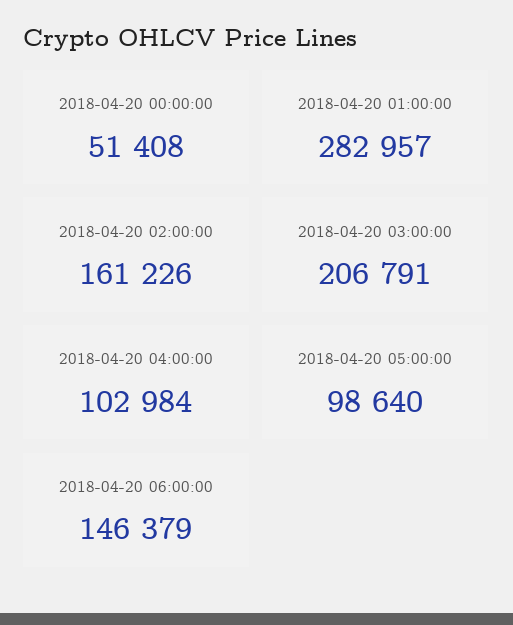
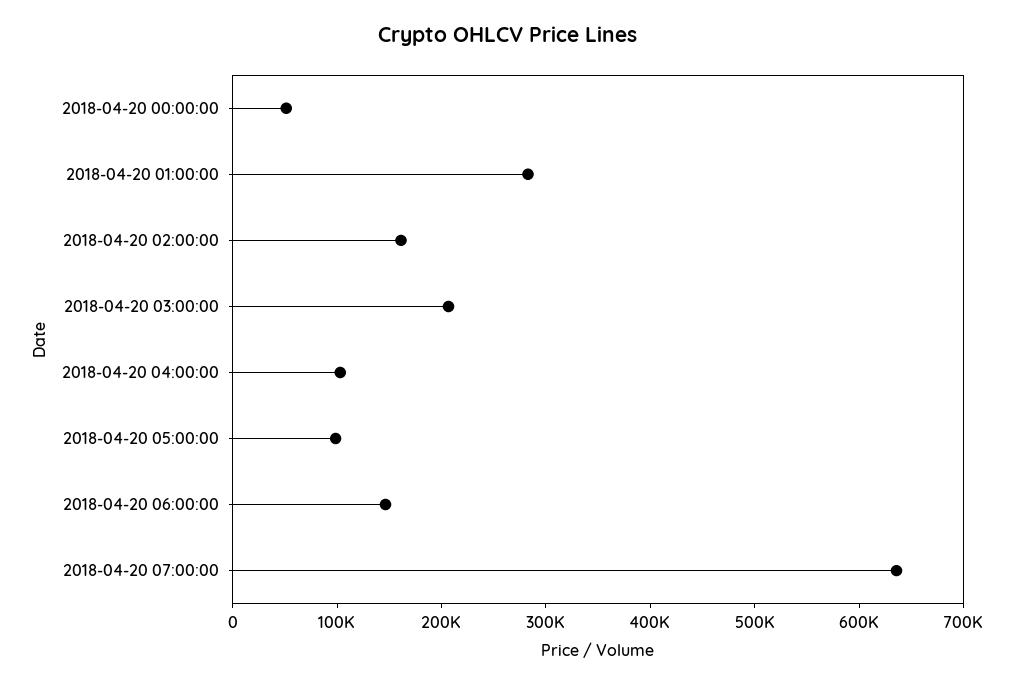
2018-04-20 07:00:00: none -> 640000

